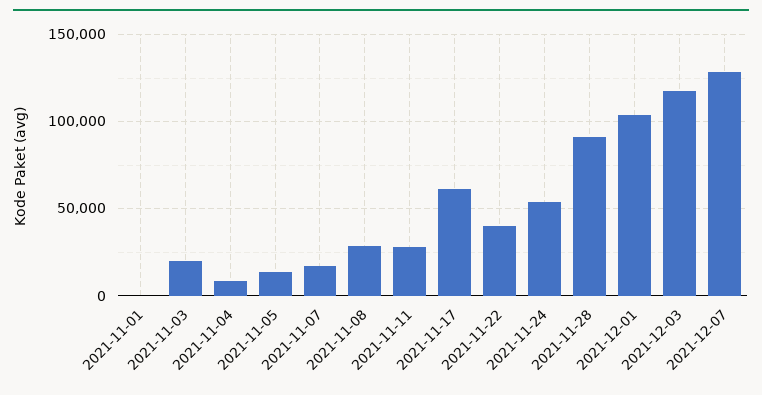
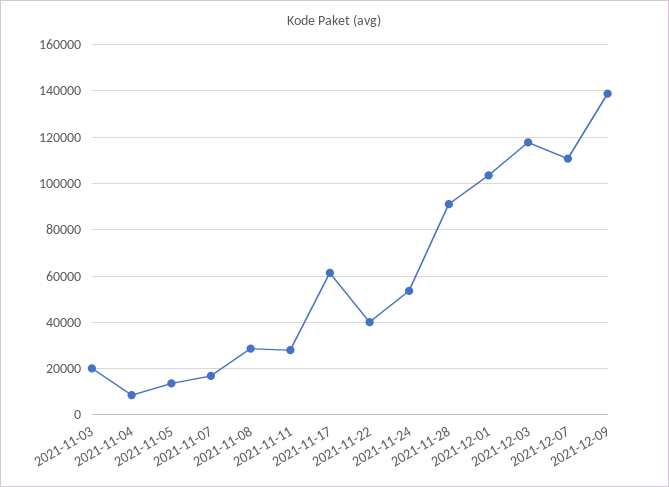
2021-11-01: 0 -> none
2021-12-07: 130000 -> 110000
2021-12-09: none -> 140000

